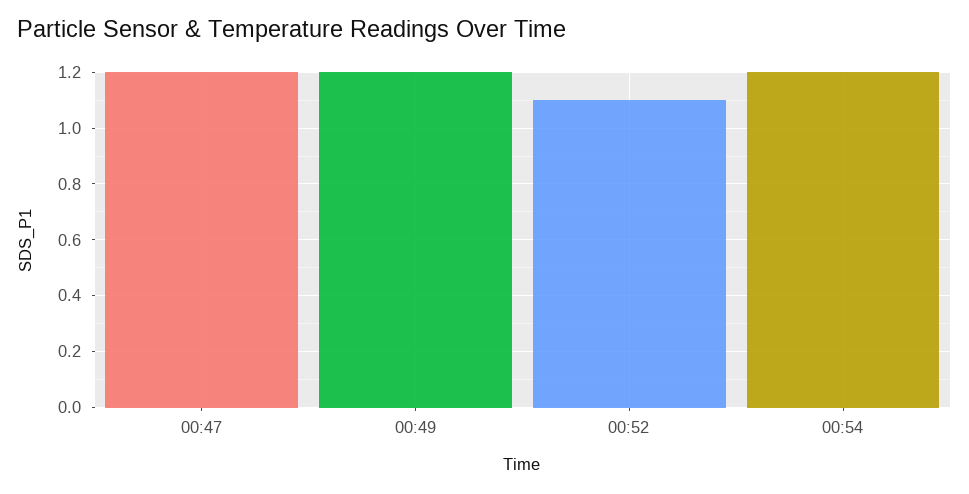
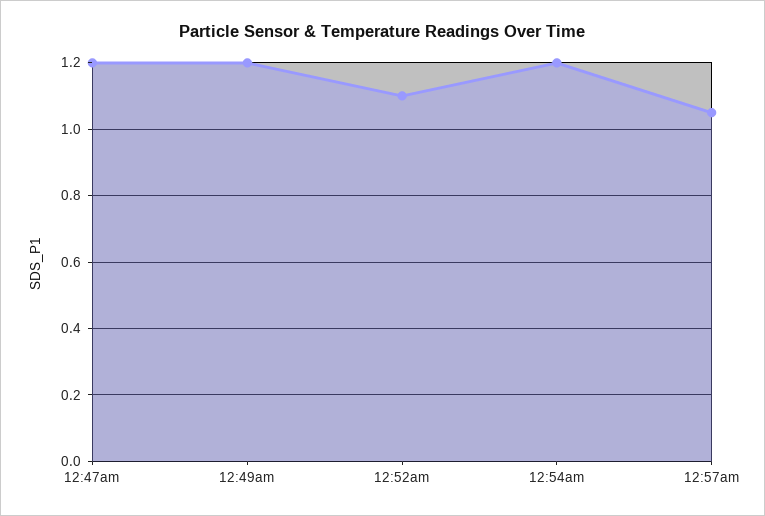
12:57am: none -> 1.05

